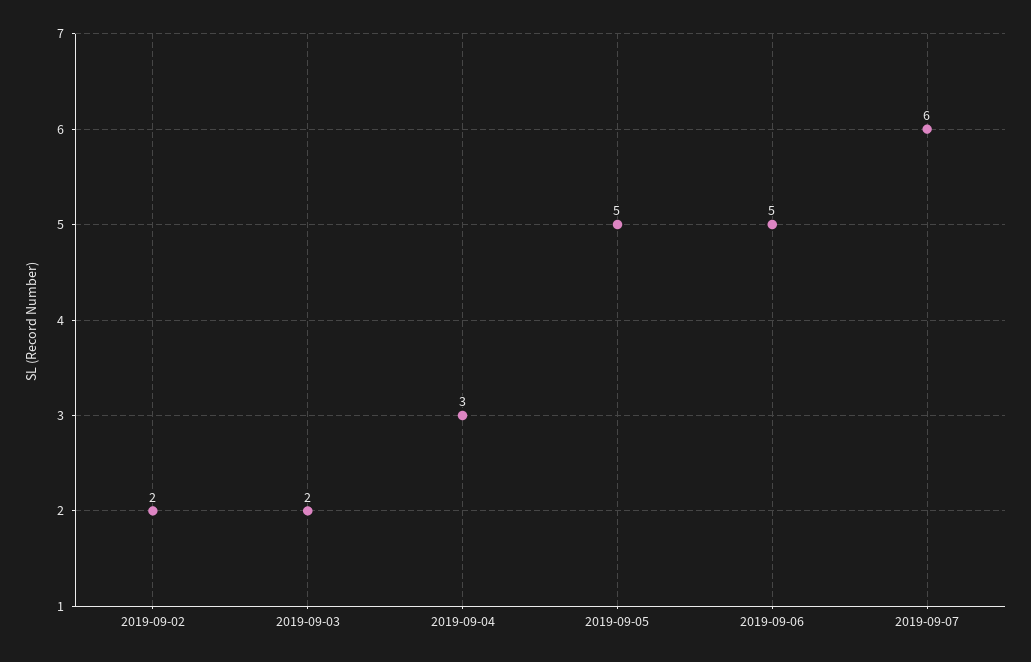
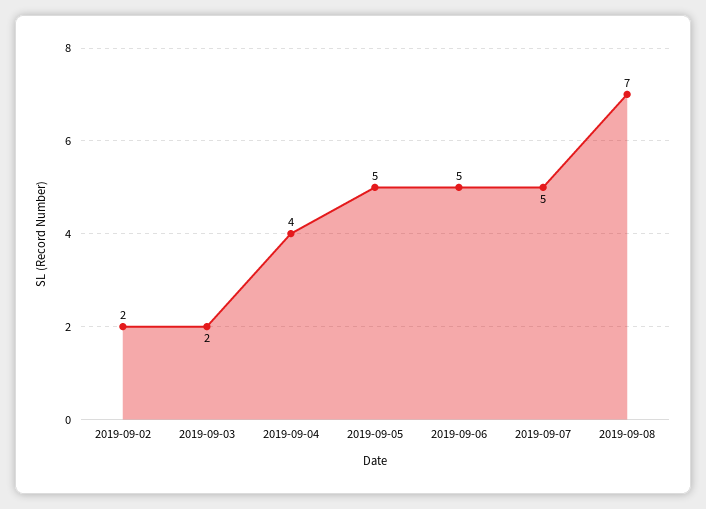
2019-09-04: 3 -> 4
2019-09-07: 6 -> 5
2019-09-08: none -> 7

